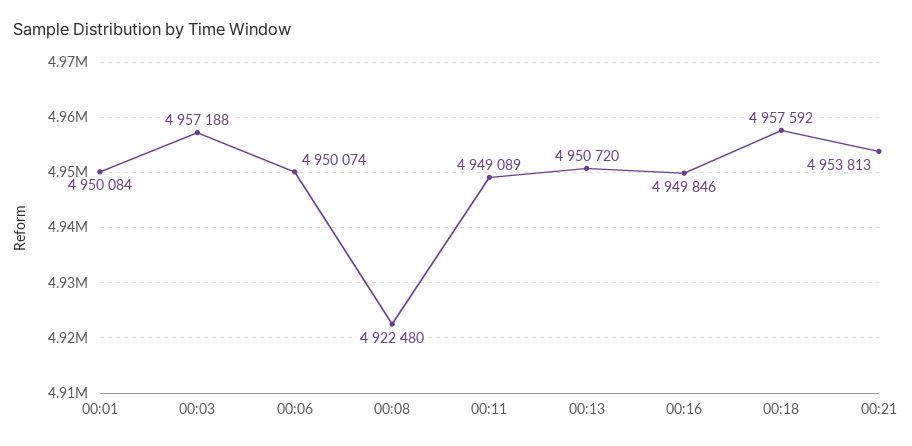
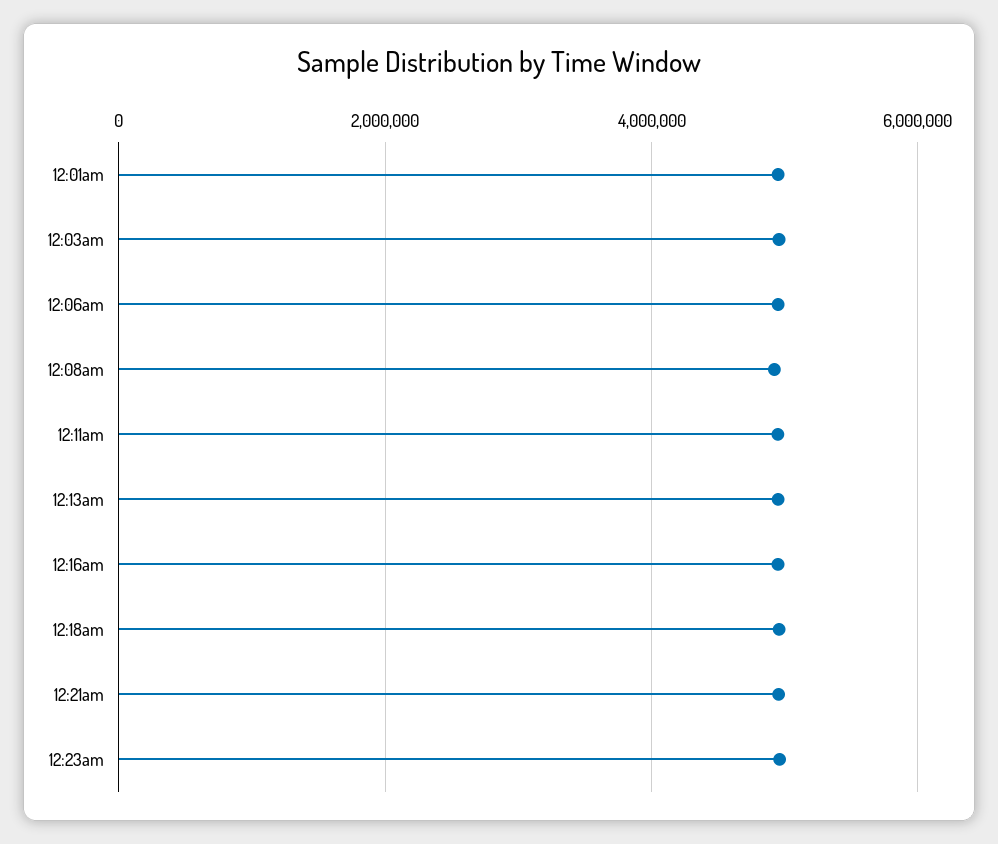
12:23am: none -> 5000000

